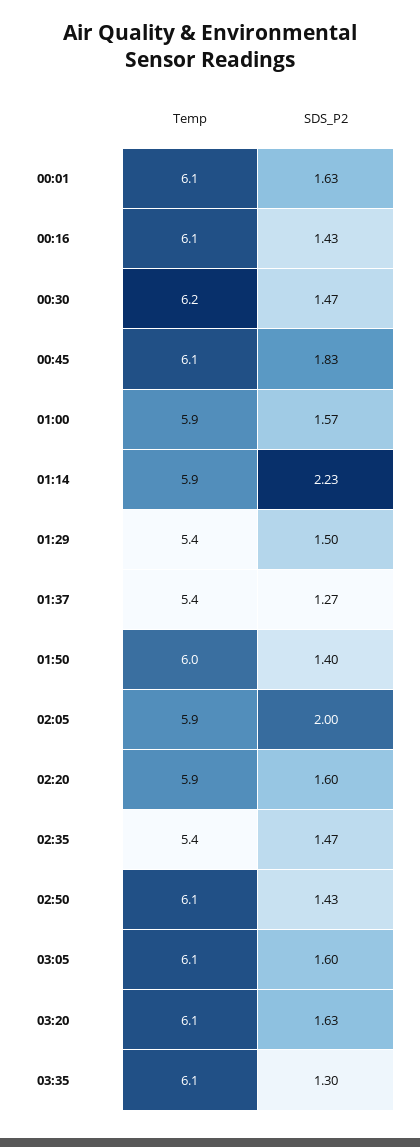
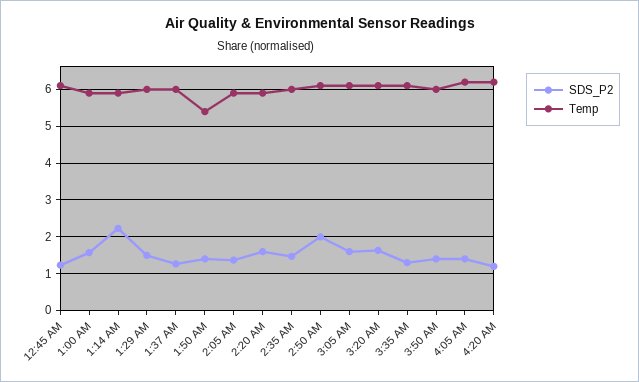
Temp, 00:01: 6.1 -> none
SDS_P2, 00:01: 1.63 -> none
Temp, 00:16: 6.1 -> none
SDS_P2, 00:16: 1.43 -> none
Temp, 00:30: 6.2 -> none
SDS_P2, 00:30: 1.47 -> none
SDS_P2, 00:45: 1.83 -> 1.2
Temp, 01:29: 5.4 -> 6
Temp, 01:37: 5.4 -> 6
Temp, 01:50: 6 -> 5.4
SDS_P2, 02:05: 2 -> 1.4
Temp, 02:35: 5.4 -> 6
SDS_P2, 02:50: 1.43 -> 2
SDS_P2, 3:50 AM: none -> 1.4
Temp, 3:50 AM: none -> 6
SDS_P2, 4:05 AM: none -> 1.4
Temp, 4:05 AM: none -> 6.2
SDS_P2, 4:20 AM: none -> 1.2
Temp, 4:20 AM: none -> 6.2

